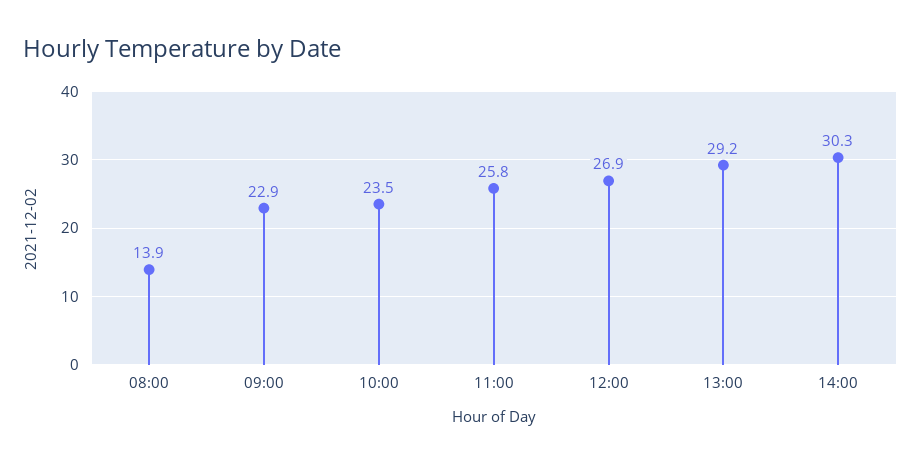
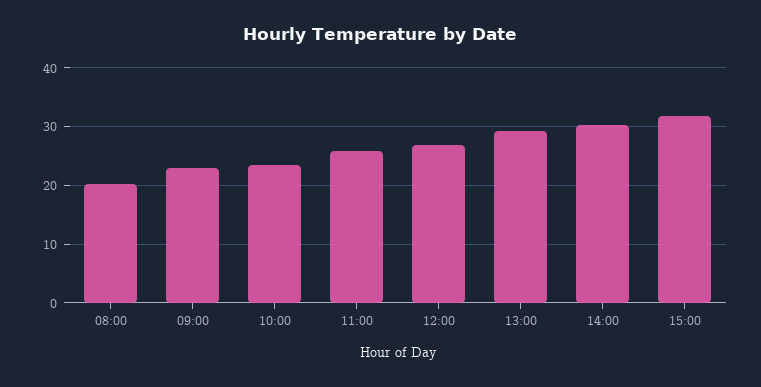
08:00: 13.9 -> 20
15:00: none -> 32

